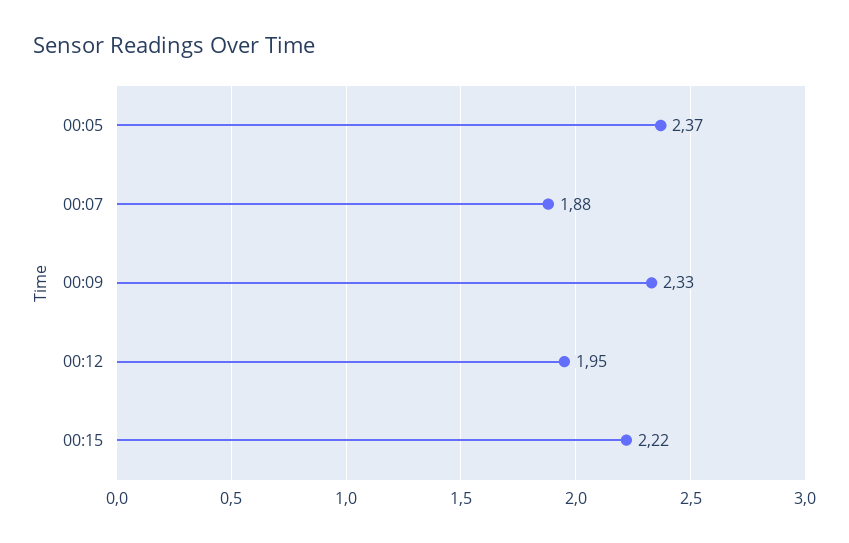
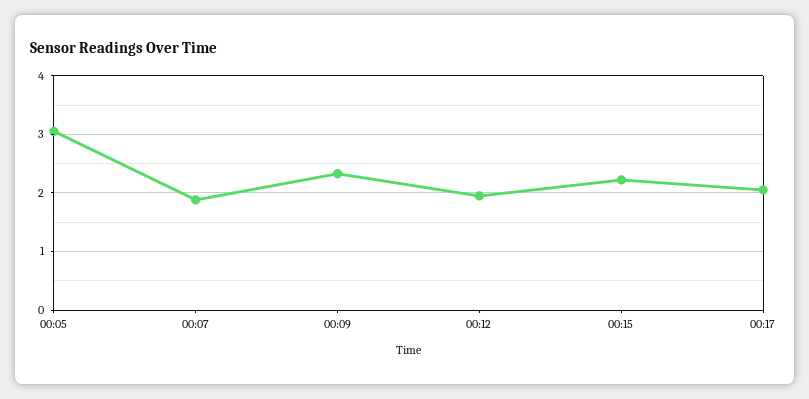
00:05: 2.37 -> 3
00:17: none -> 2

